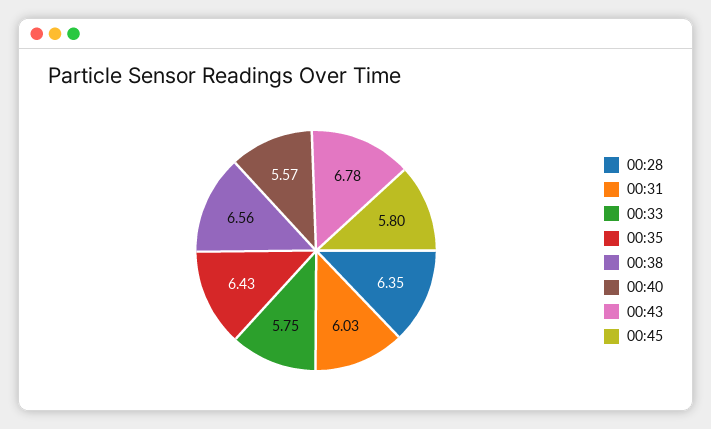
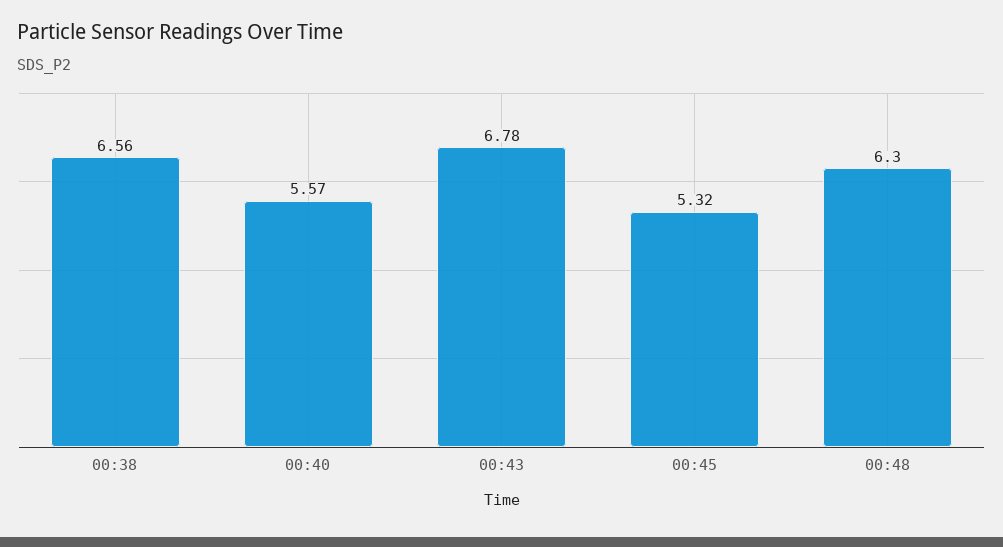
00:28: 6.35 -> none
00:31: 6.03 -> none
00:33: 5.75 -> none
00:35: 6.43 -> none
00:45: 5.8 -> 5.32
00:48: none -> 6.3

